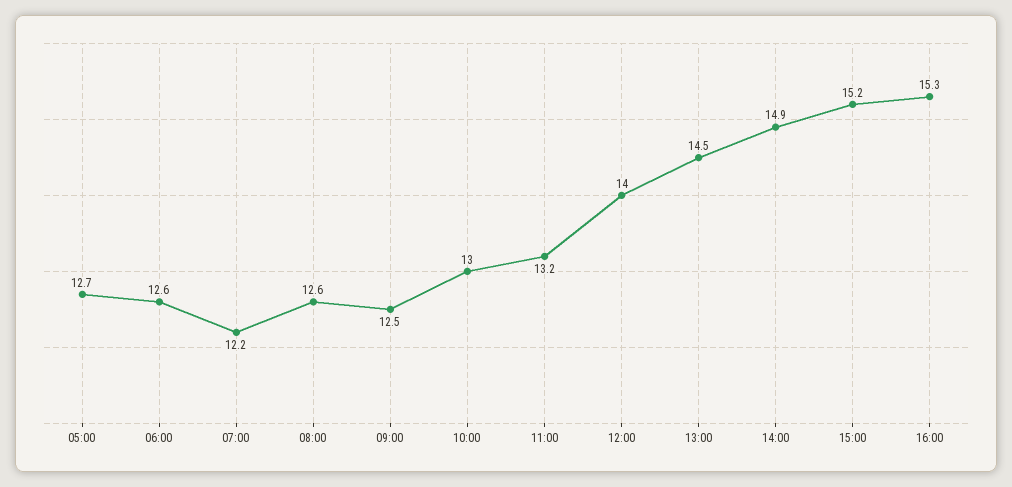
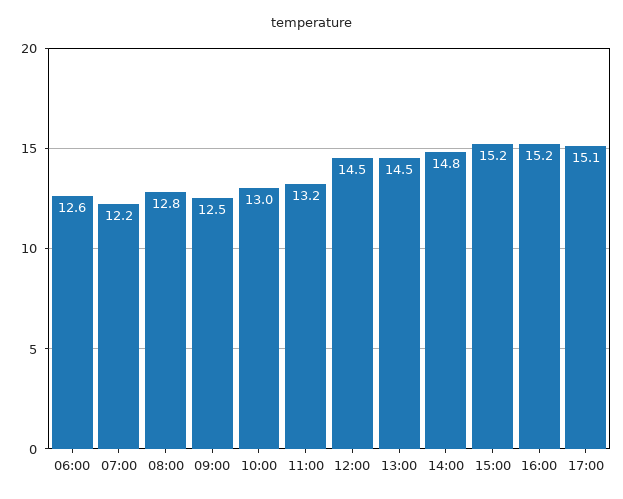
05:00: 12.7 -> none
08:00: 12.6 -> 12.8
12:00: 14 -> 14.5
14:00: 14.9 -> 14.8
16:00: 15.3 -> 15.2
17:00: none -> 15.1

